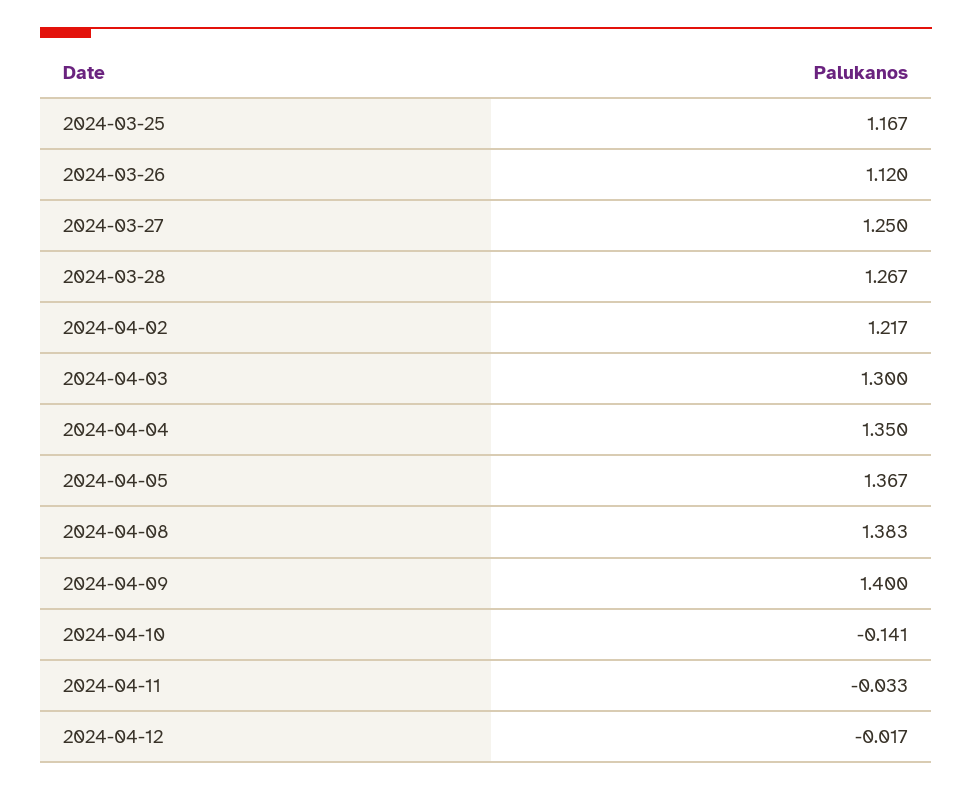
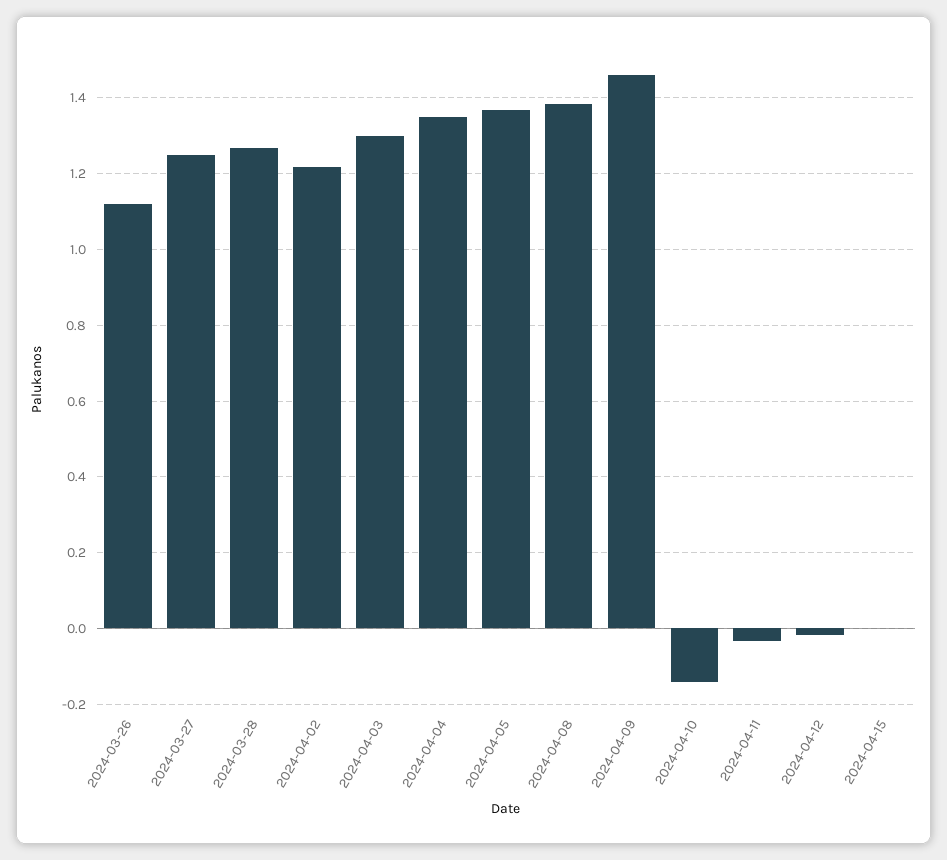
2024-03-25: 1.167 -> none
2024-04-09: 1.4 -> 1.46
2024-04-15: none -> 0

